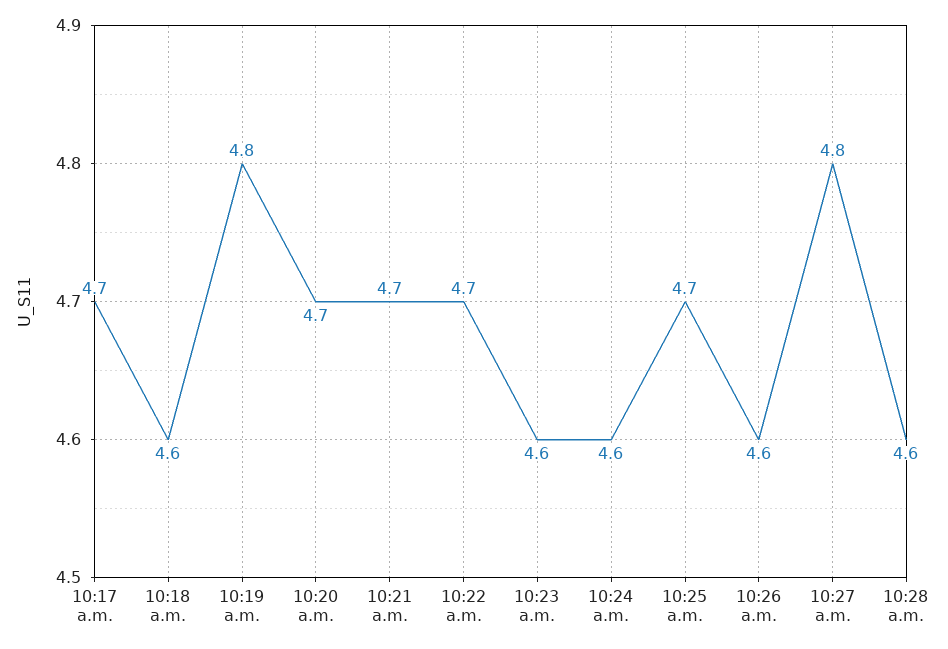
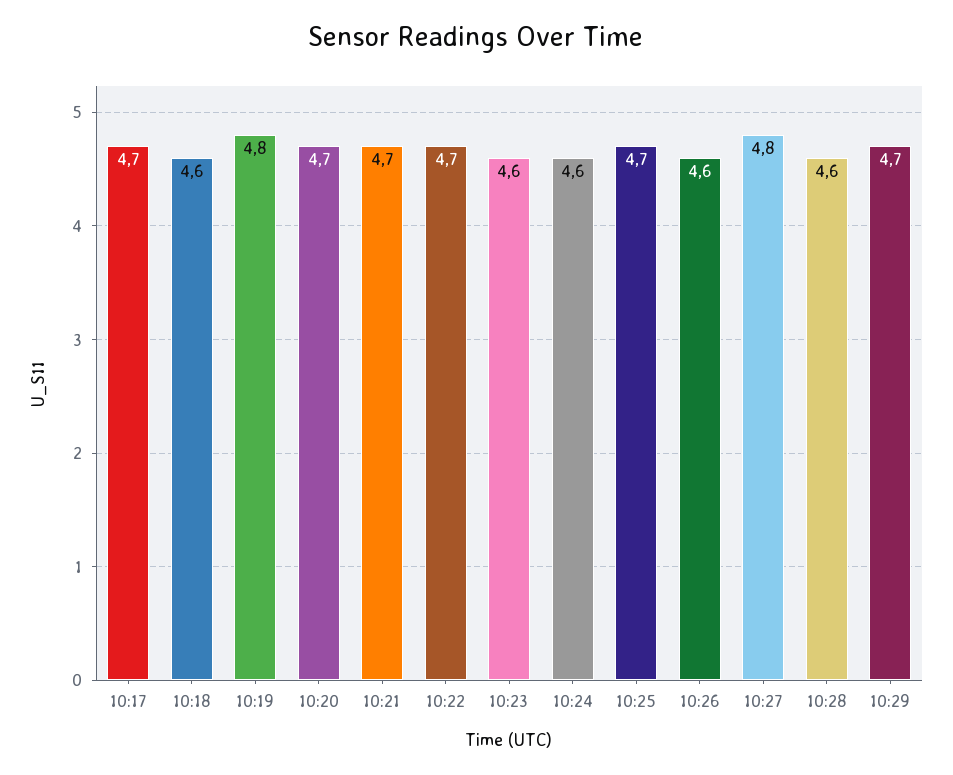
10:29: none -> 4.7

